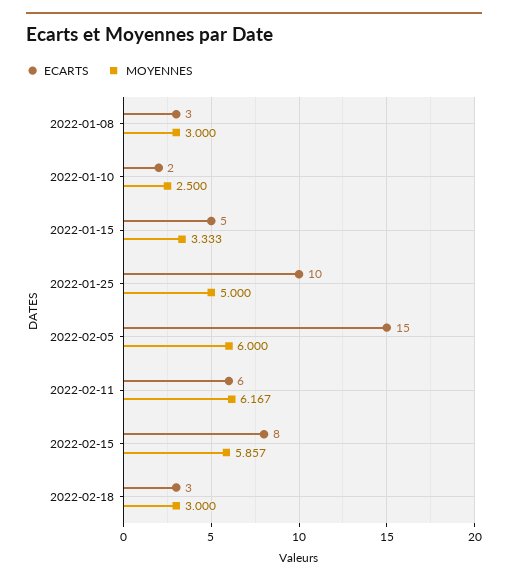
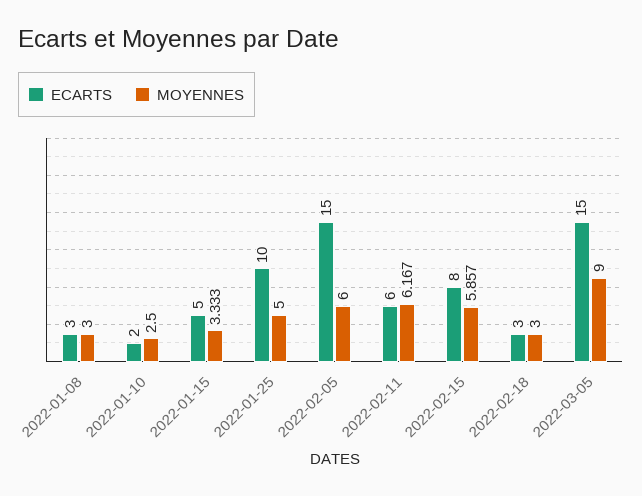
ECARTS, 2022-03-05: none -> 15
MOYENNES, 2022-03-05: none -> 9

